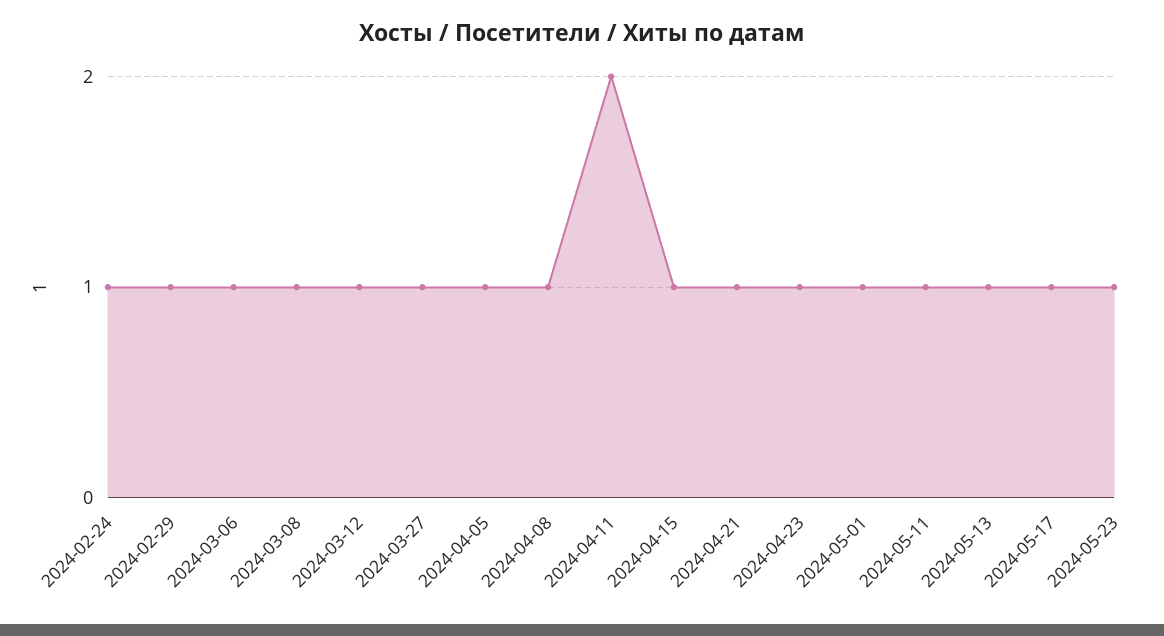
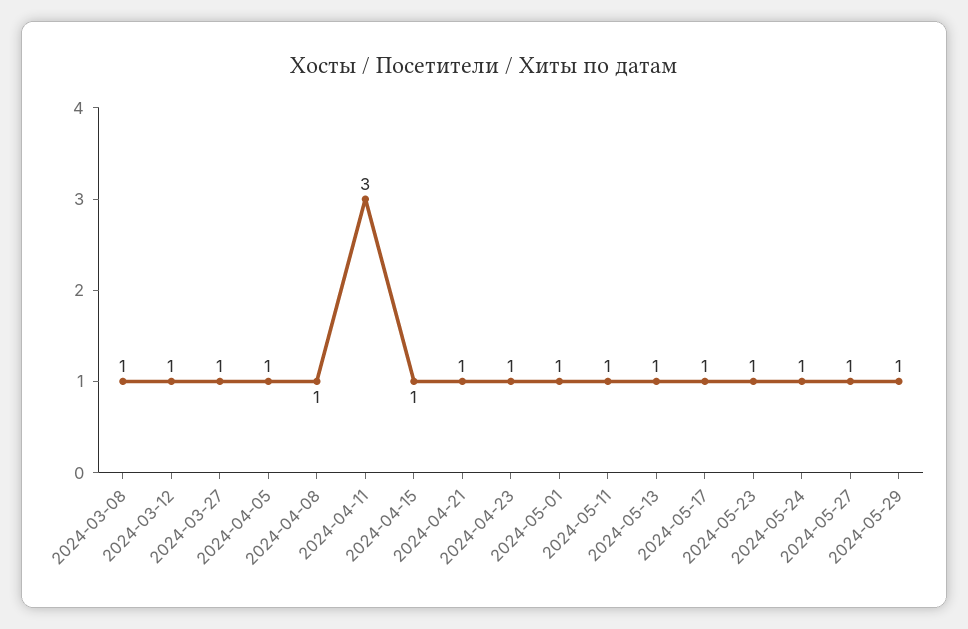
2024-02-24: 1 -> none
2024-02-29: 1 -> none
2024-03-06: 1 -> none
2024-04-11: 2 -> 3
2024-05-24: none -> 1
2024-05-27: none -> 1
2024-05-29: none -> 1

